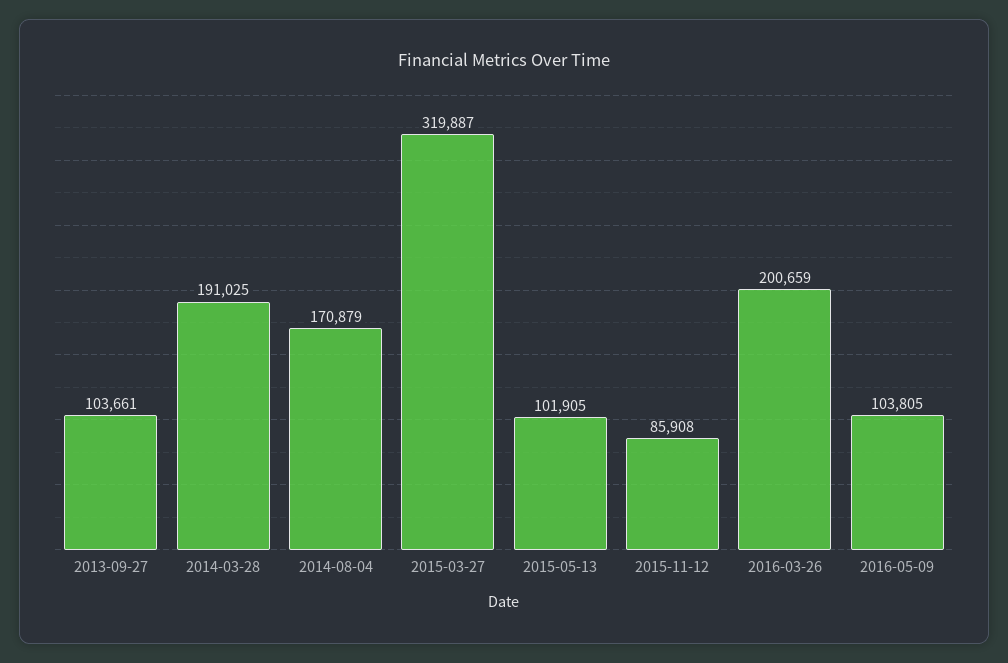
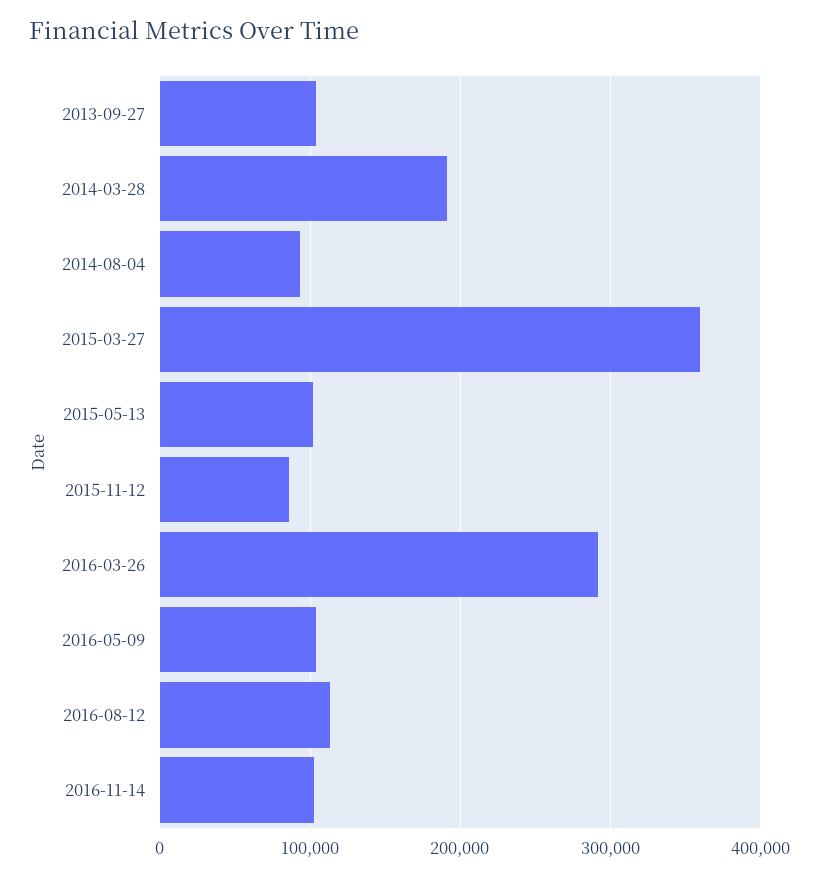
2014-08-04: 170879 -> 90000
2015-03-27: 319887 -> 360000
2016-03-26: 200659 -> 290000
2016-08-12: none -> 110000
2016-11-14: none -> 100000

